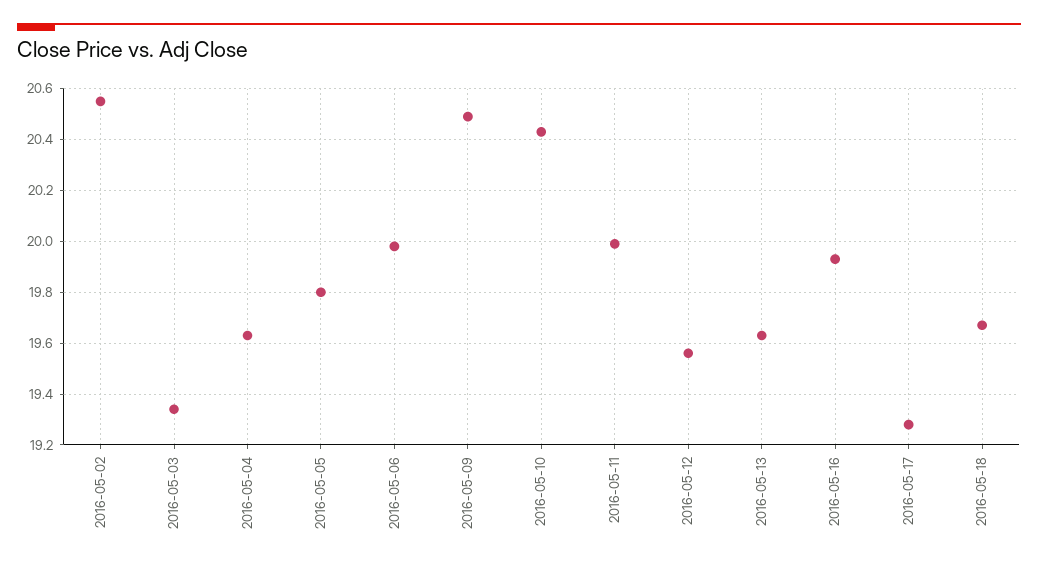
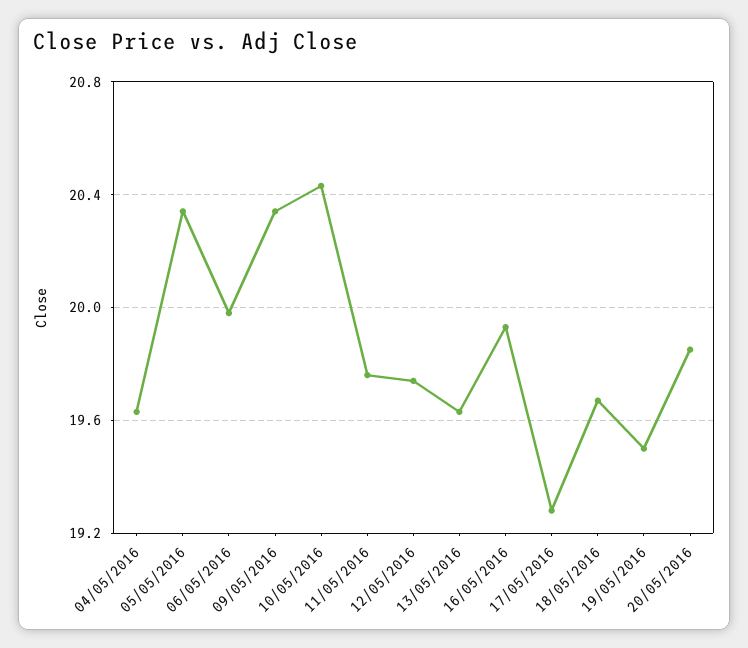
2016-05-02: 20.55 -> none
2016-05-03: 19.35 -> none
2016-05-05: 19.8 -> 20.35
2016-05-09: 20.5 -> 20.35
2016-05-11: 20 -> 19.75
2016-05-12: 19.55 -> 19.75
19/05/2016: none -> 19.5
20/05/2016: none -> 19.85

